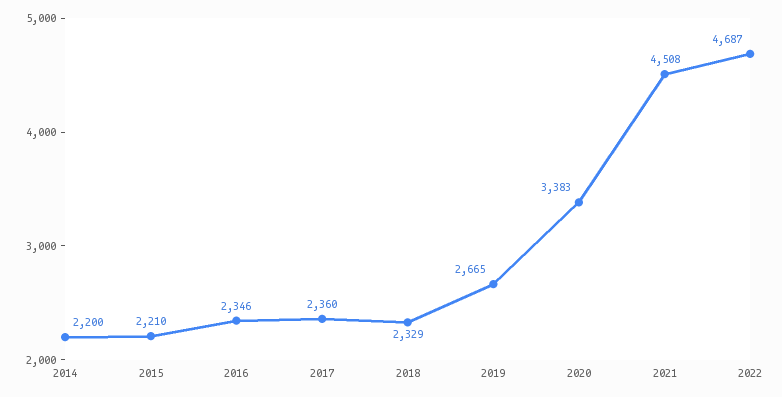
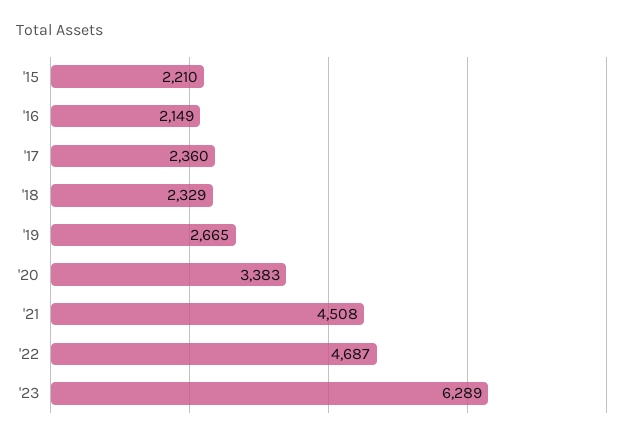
2014: 2200 -> none
2016: 2346 -> 2149
'23: none -> 6289

